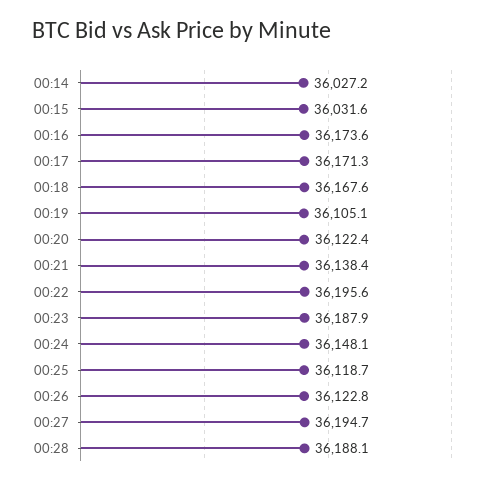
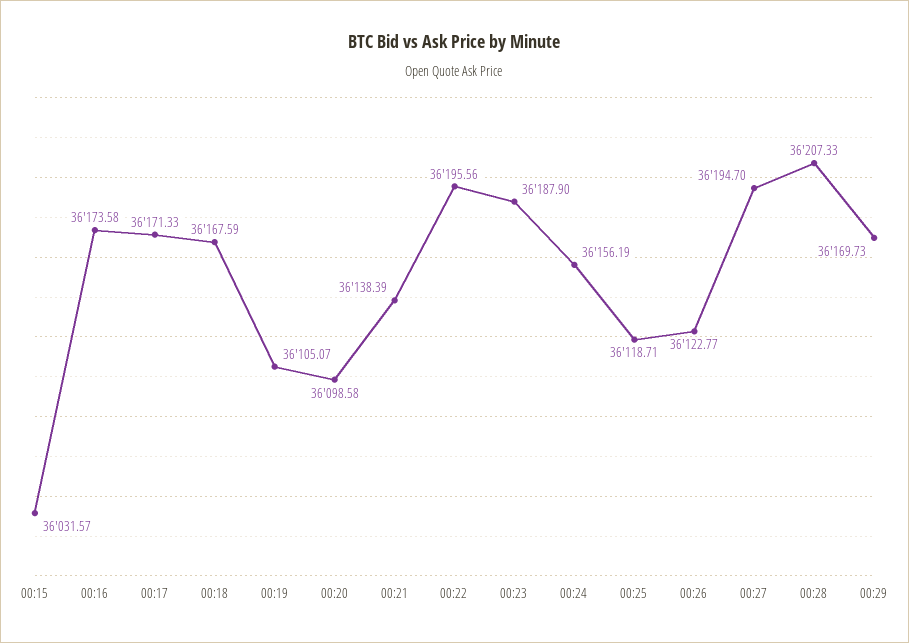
00:14: 36027.2 -> none
00:20: 36122.4 -> 36098.58
00:24: 36148.1 -> 36156.19
00:28: 36188.1 -> 36207.33
00:29: none -> 36169.73

